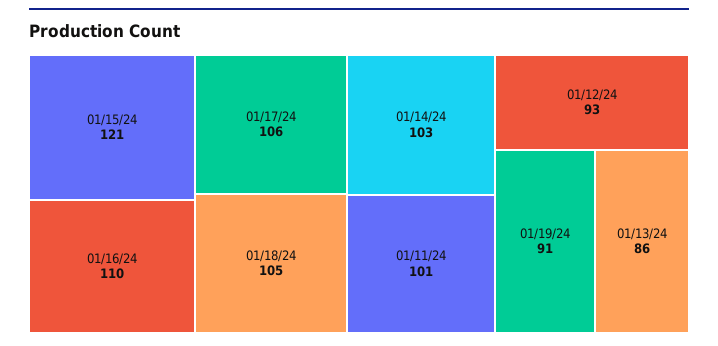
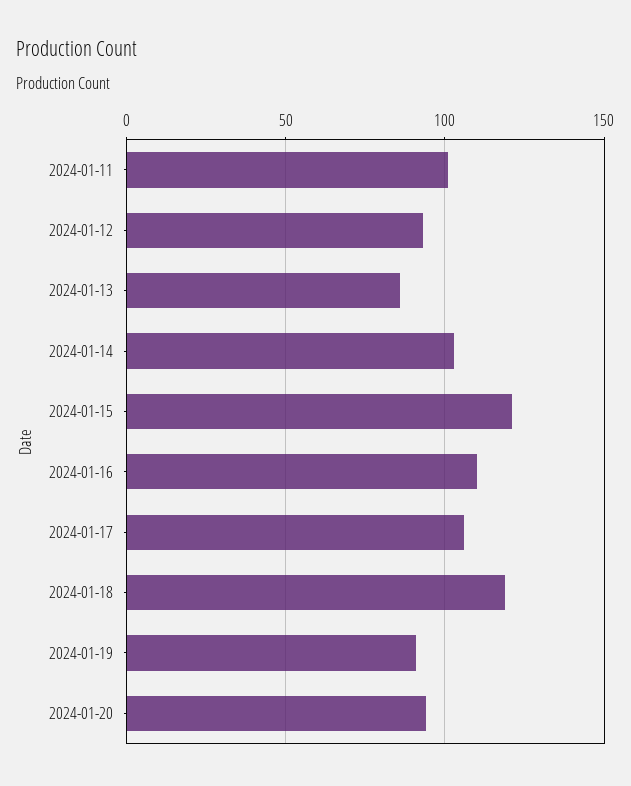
01/18/24: 105 -> 120
2024-01-20: none -> 95

